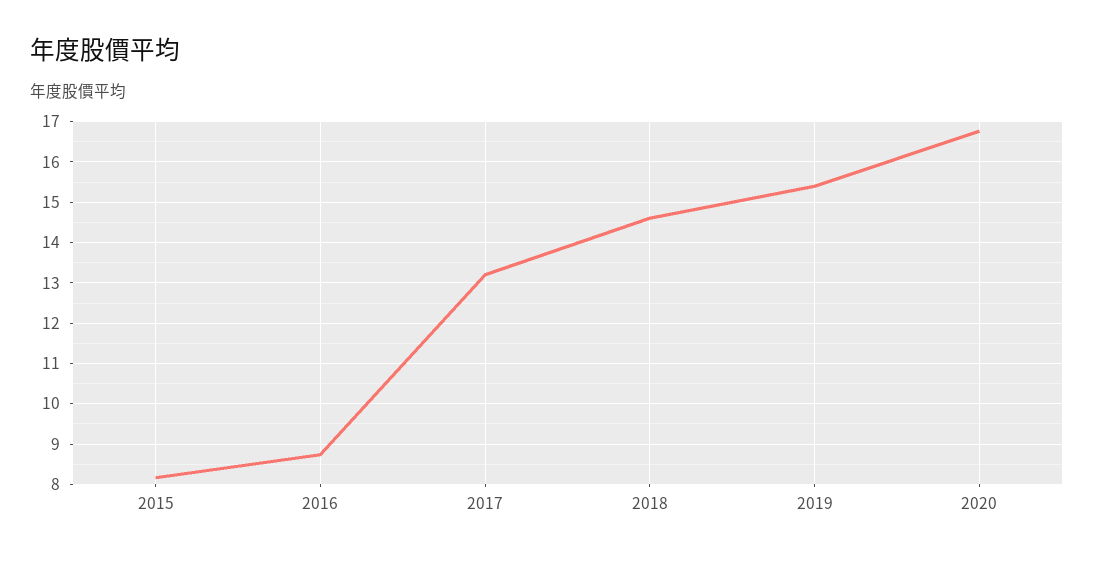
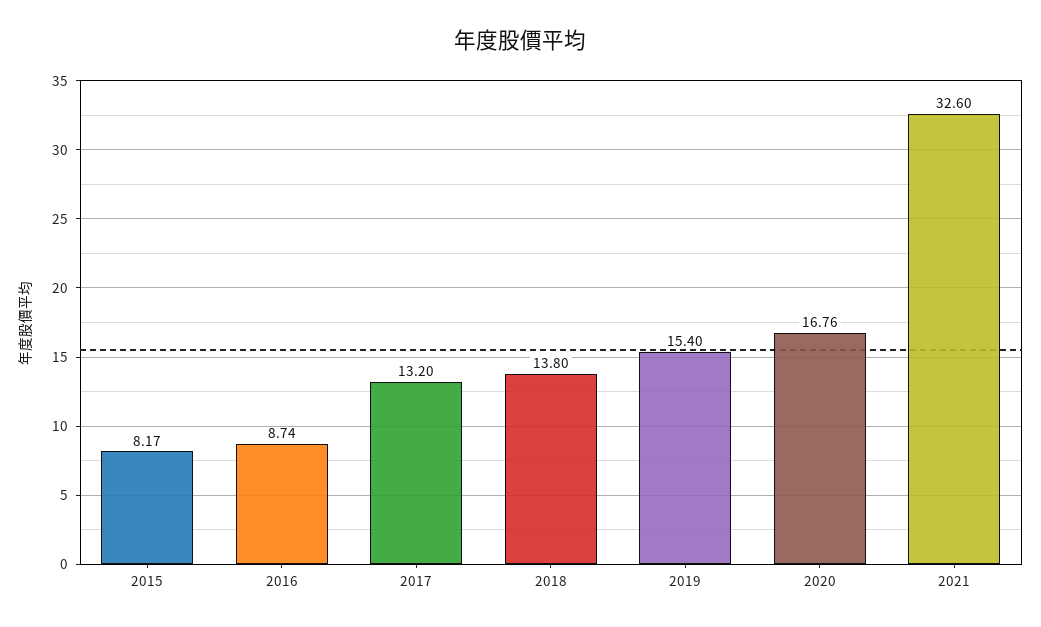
2018: 14.6 -> 13.8
2021: none -> 32.6

